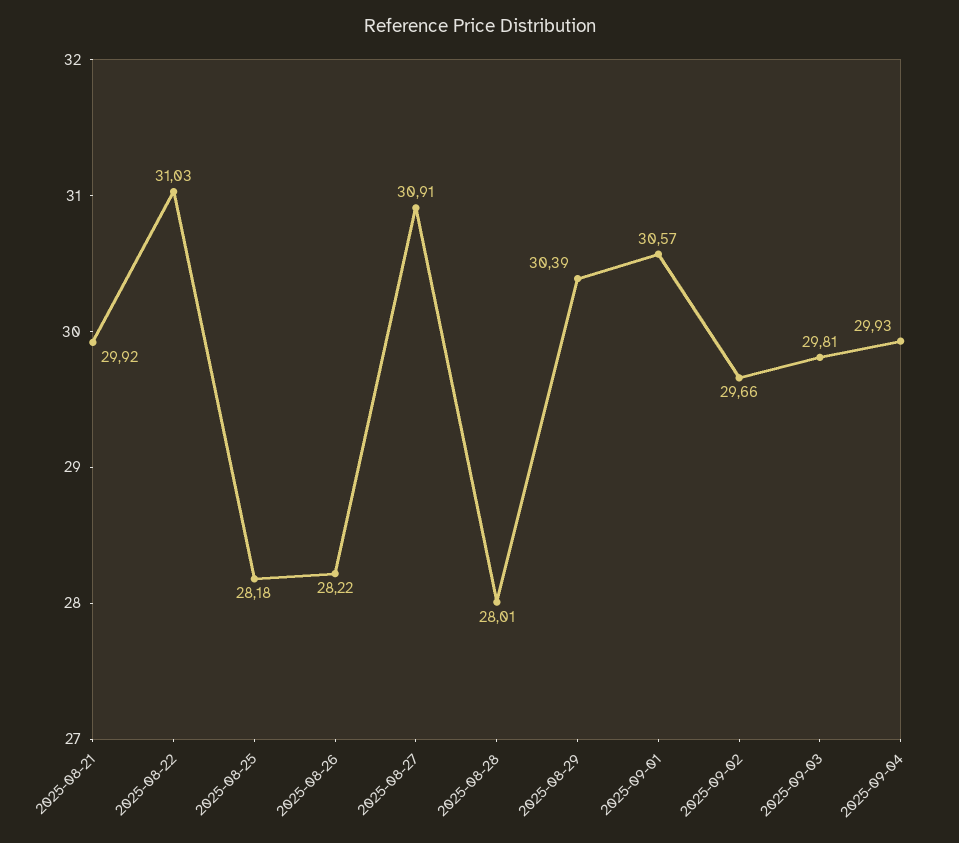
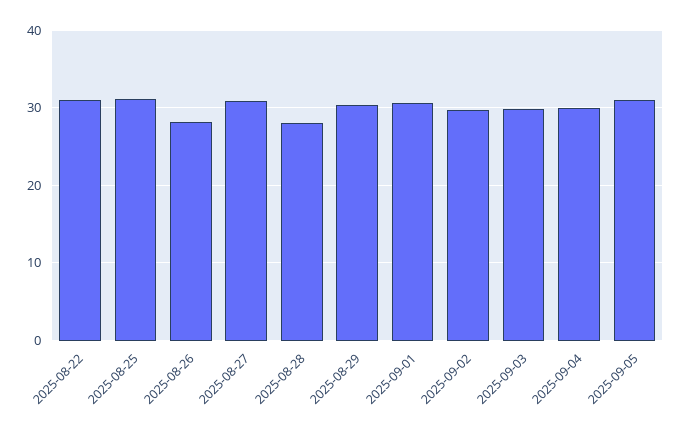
2025-08-21: 29.92 -> none
2025-08-25: 28.18 -> 31
2025-09-05: none -> 31

